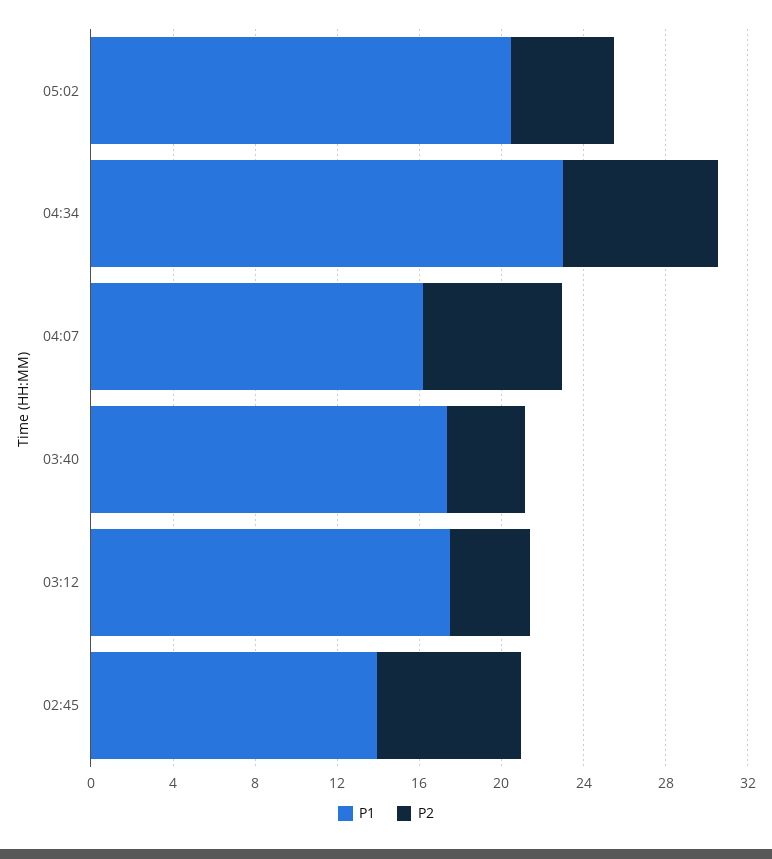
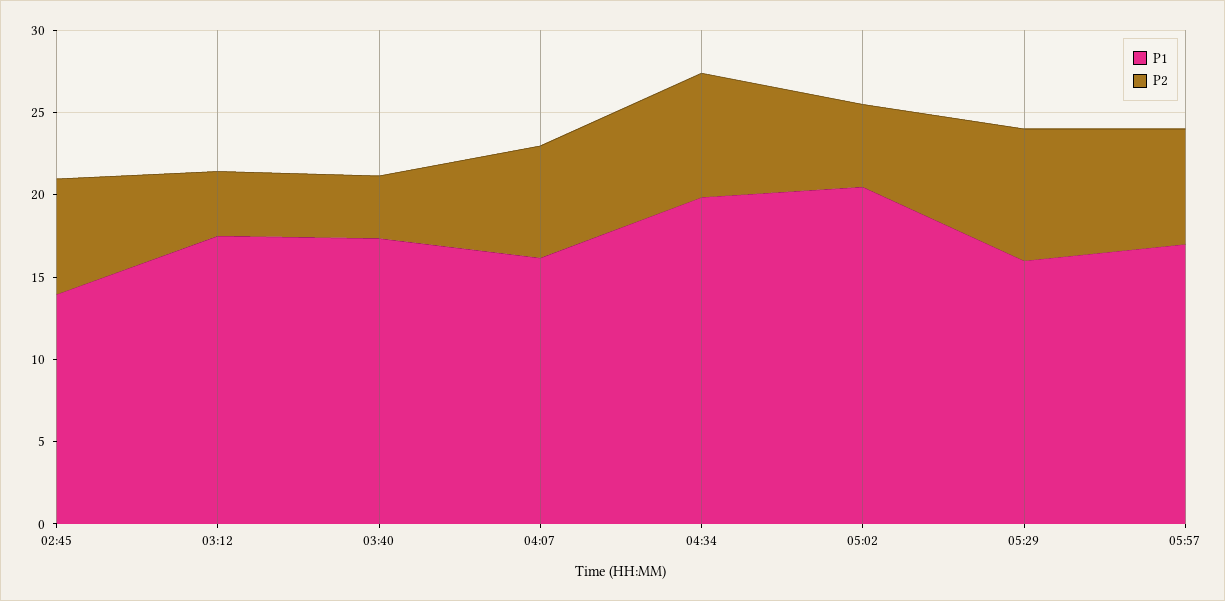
P1, 04:34: 23 -> 20
P1, 05:29: none -> 16
P2, 05:29: none -> 8
P1, 05:57: none -> 17
P2, 05:57: none -> 7

